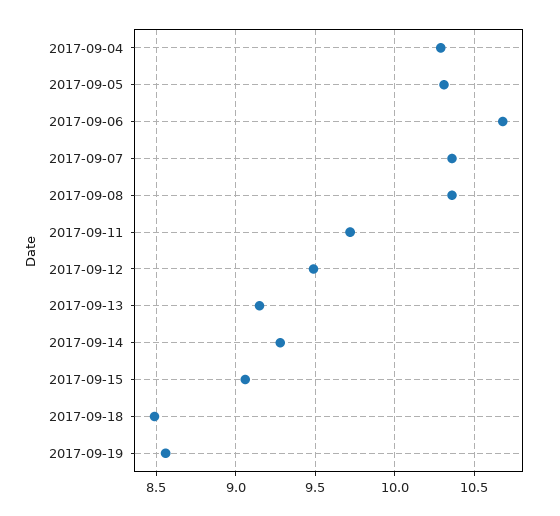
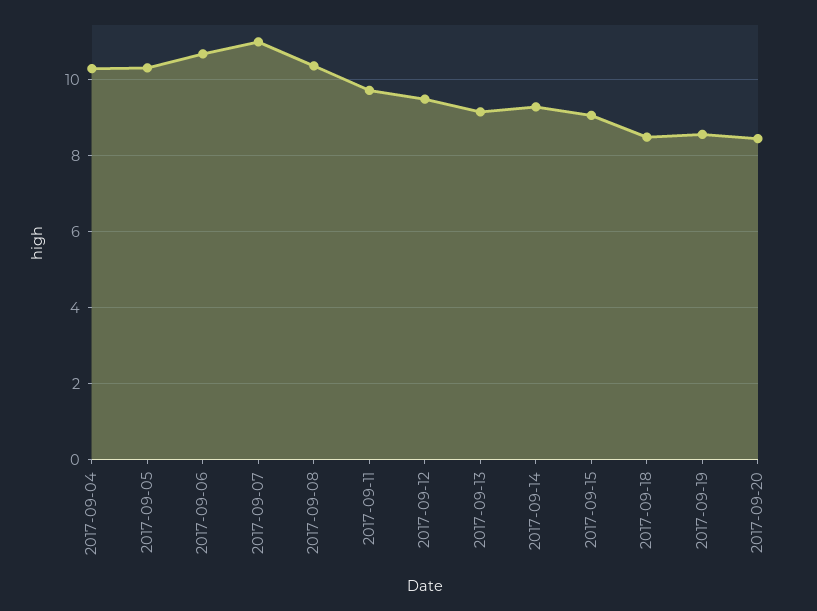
2017-09-07: 10.35 -> 11
2017-09-20: none -> 8.4

